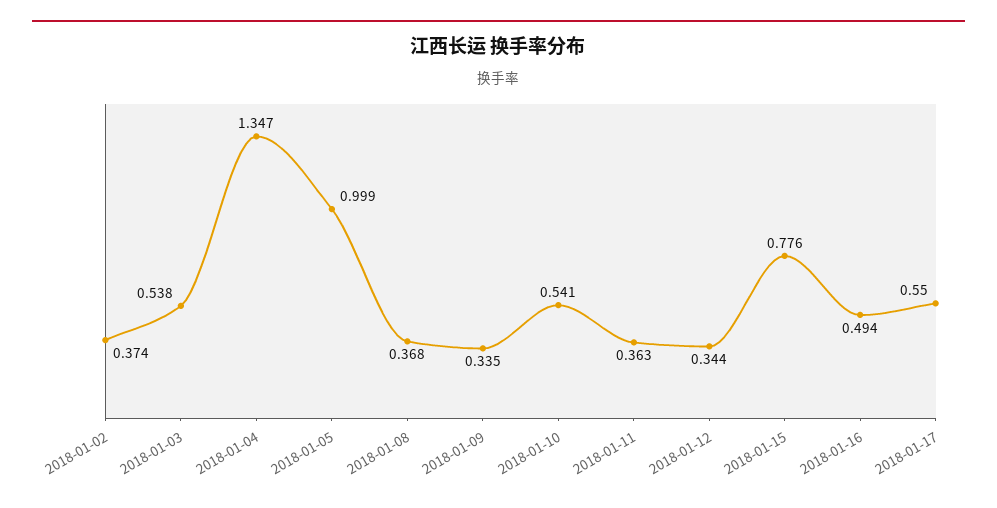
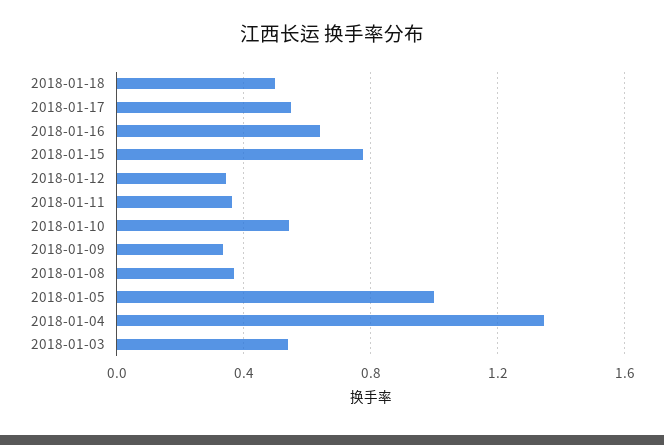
2018-01-02: 0.374 -> none
2018-01-16: 0.494 -> 0.65
2018-01-18: none -> 0.5

